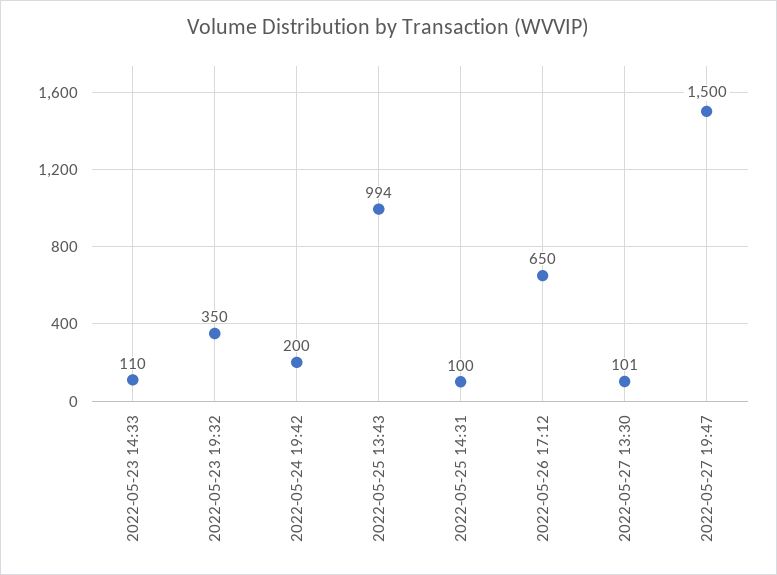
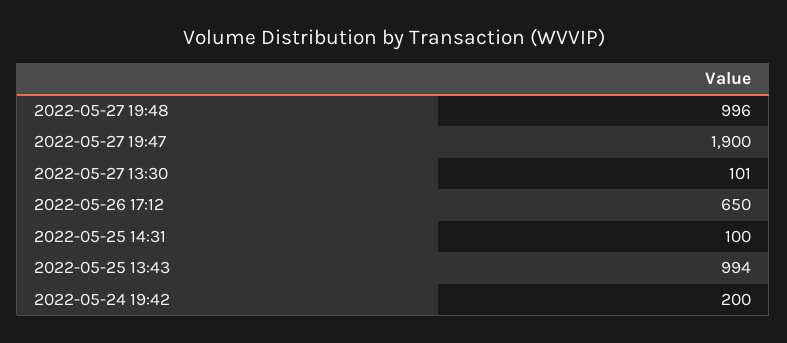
2022-05-23 14:33: 110 -> none
2022-05-23 19:32: 350 -> none
2022-05-27 19:47: 1500 -> 1900
2022-05-27 19:48: none -> 996

